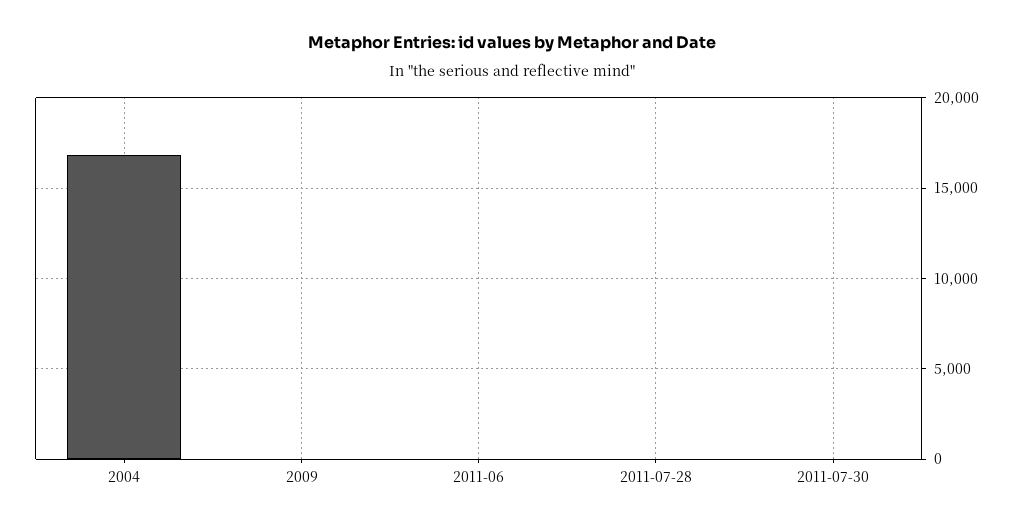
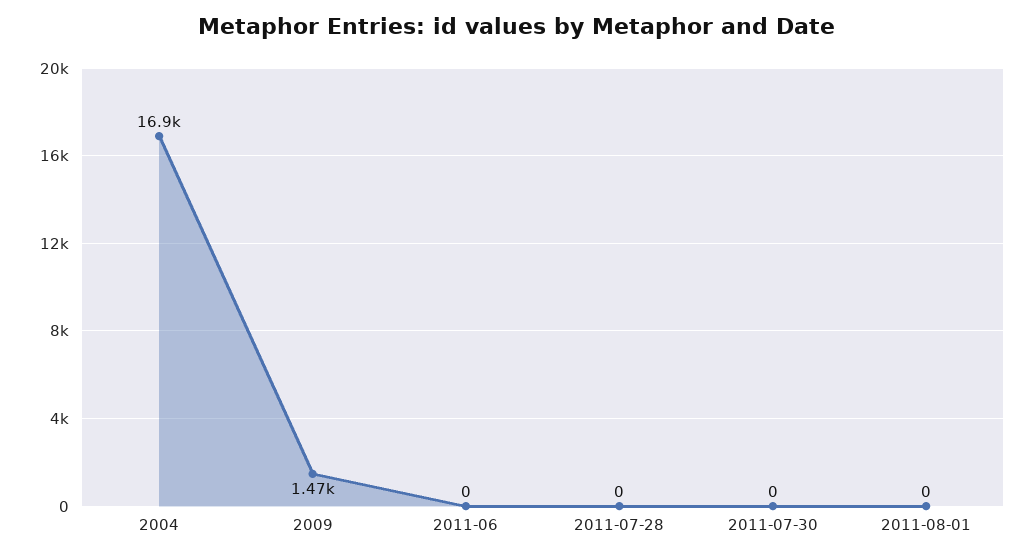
2009: 0 -> 1470
2011-08-01: none -> 0

